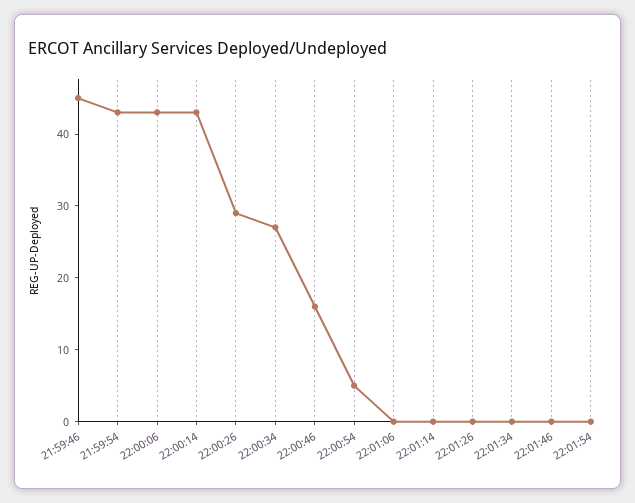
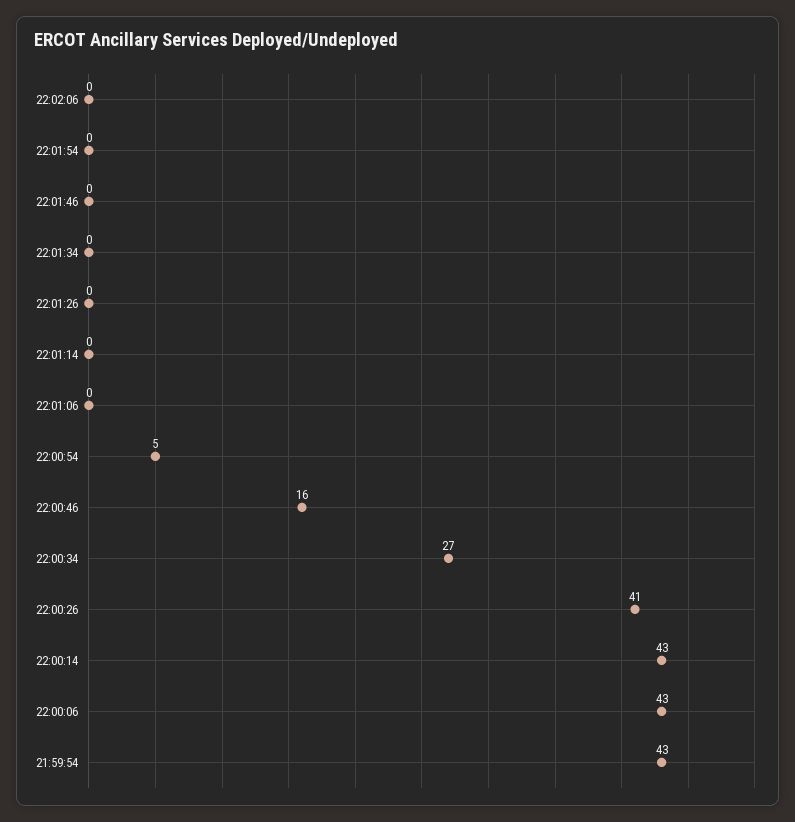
21:59:46: 45 -> none
22:00:26: 30 -> 41
22:02:06: none -> 0

